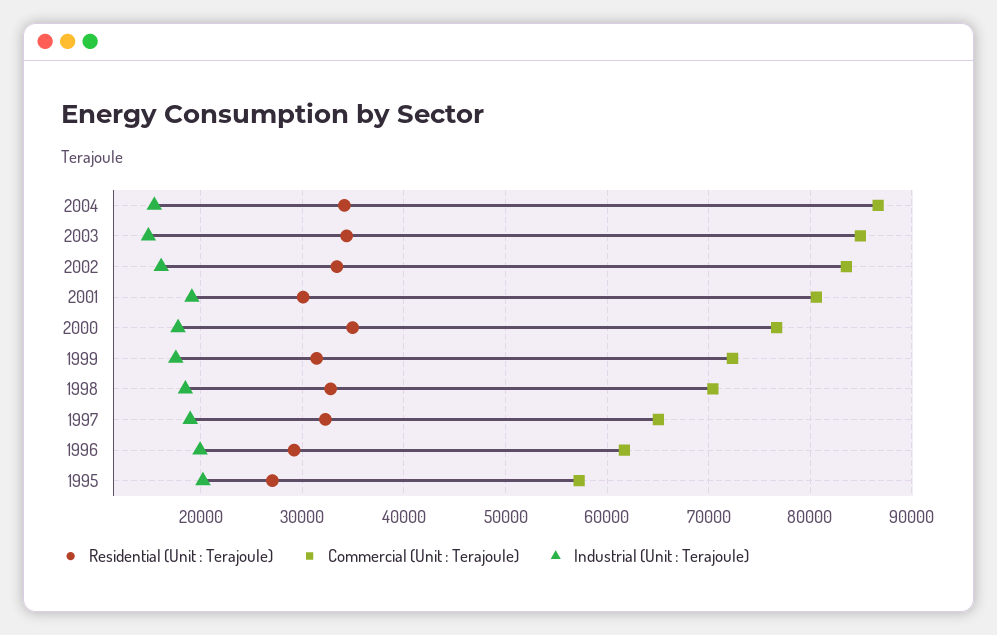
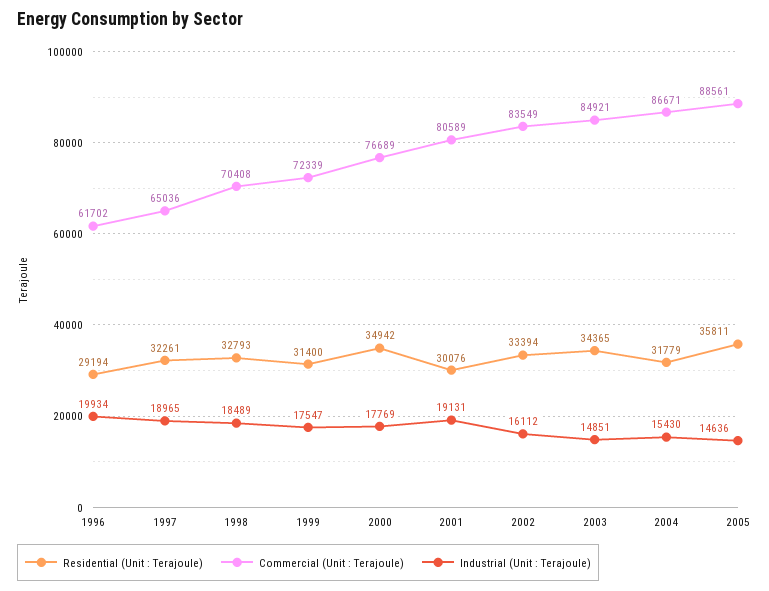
Residential (Unit : Terajoule), 2004: 34000 -> 31779
Residential (Unit : Terajoule), 1995: 27000 -> none
Commercial (Unit : Terajoule), 1995: 57000 -> none
Industrial (Unit : Terajoule), 1995: 20000 -> none
Residential (Unit : Terajoule), 2005: none -> 35811
Commercial (Unit : Terajoule), 2005: none -> 88561
Industrial (Unit : Terajoule), 2005: none -> 14636

